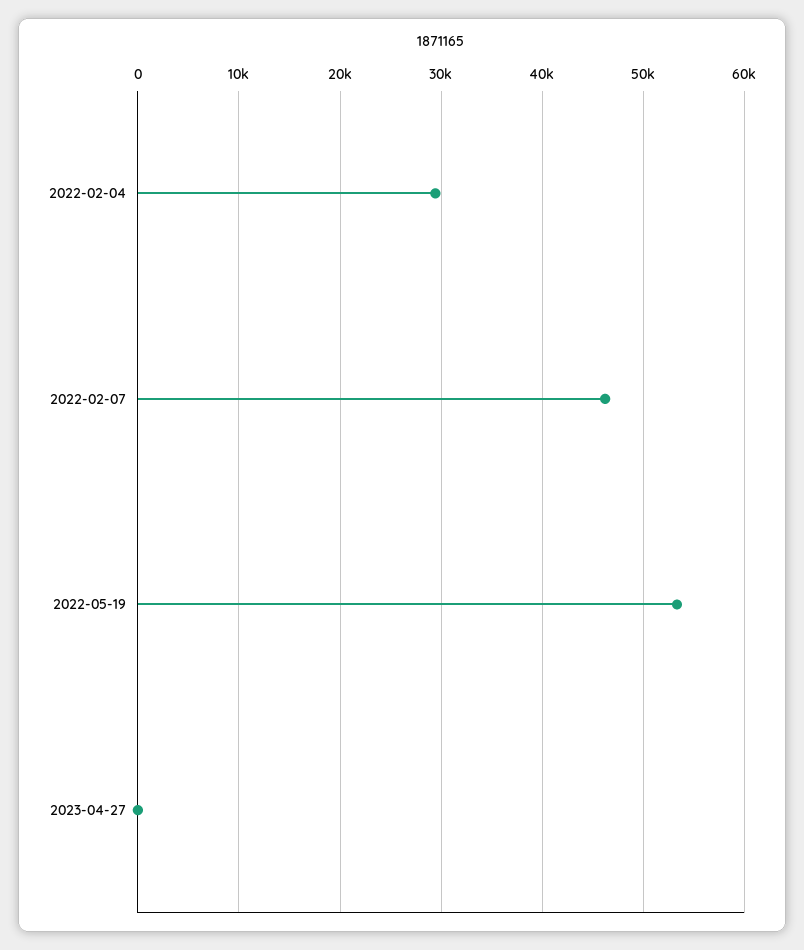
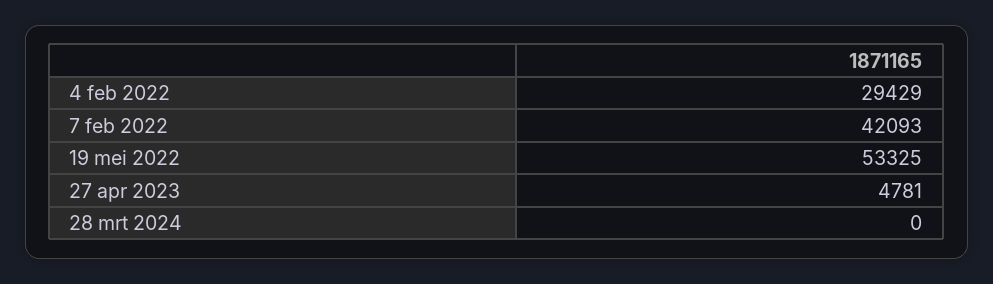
2022-02-07: 46000 -> 42093
2023-04-27: 0 -> 4781
28 mrt 2024: none -> 0

